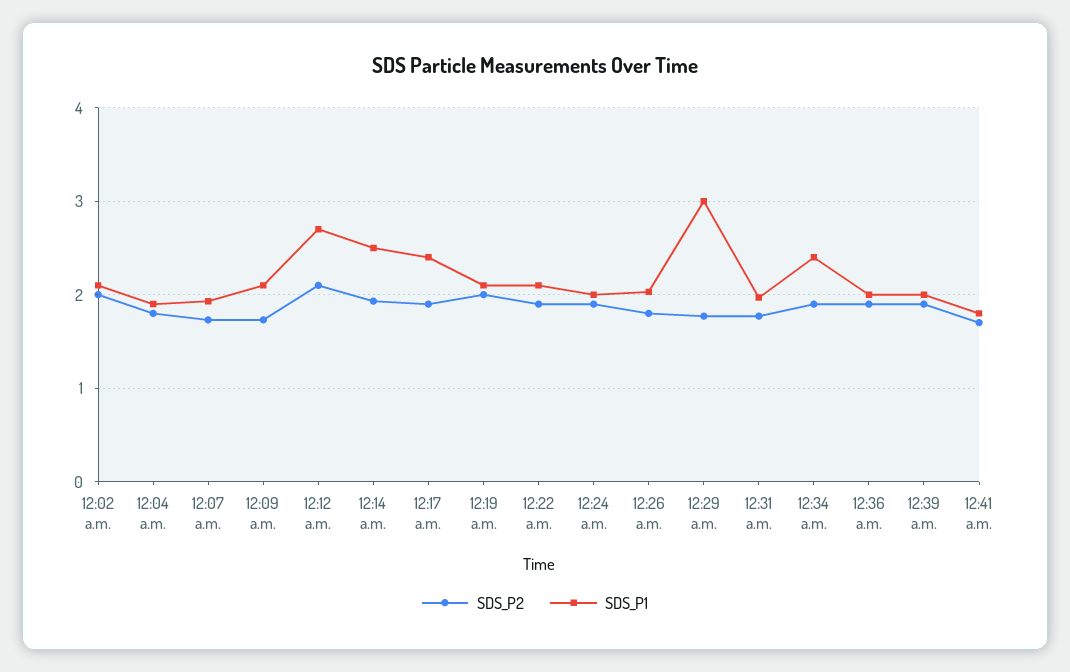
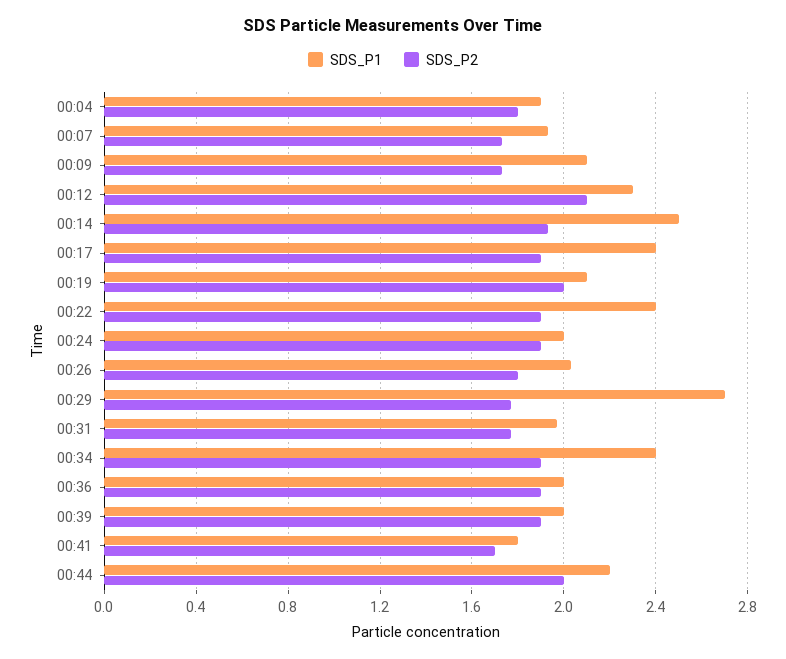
SDS_P2, 12:02 a.m.: 2 -> none
SDS_P1, 12:02 a.m.: 2.1 -> none
SDS_P1, 12:12 a.m.: 2.7 -> 2.3
SDS_P1, 12:22 a.m.: 2.1 -> 2.4
SDS_P1, 12:29 a.m.: 3 -> 2.7
SDS_P1, 00:44: none -> 2.2
SDS_P2, 00:44: none -> 2

